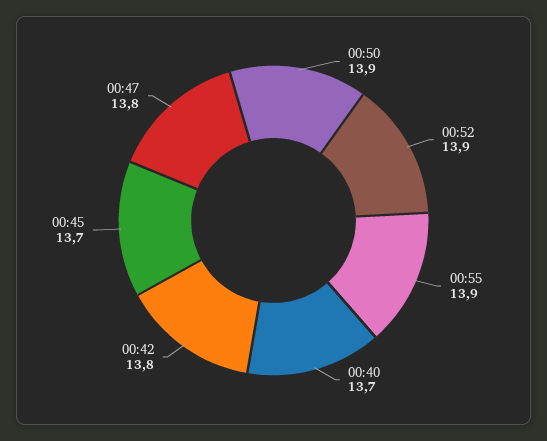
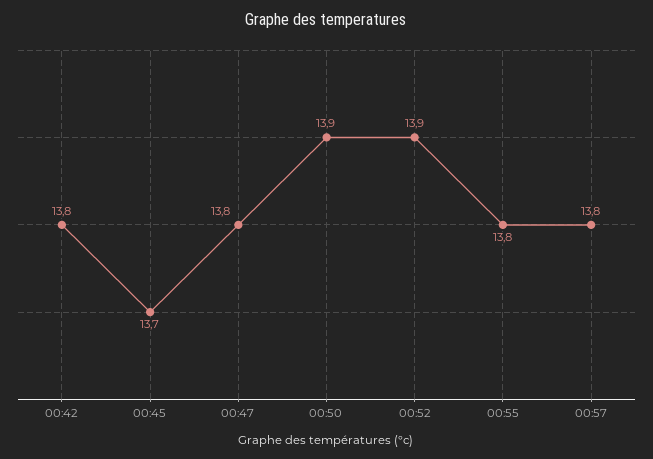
00:55: 13.9 -> 13.8
00:40: 13.7 -> none
00:57: none -> 13.8

